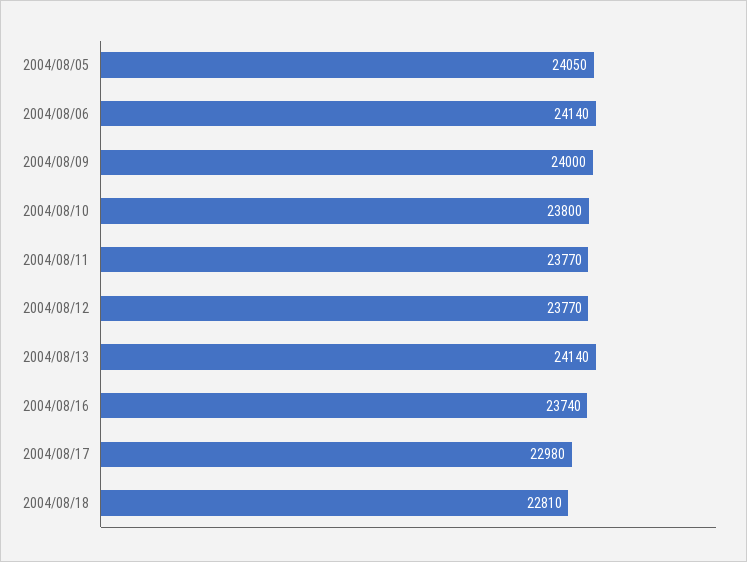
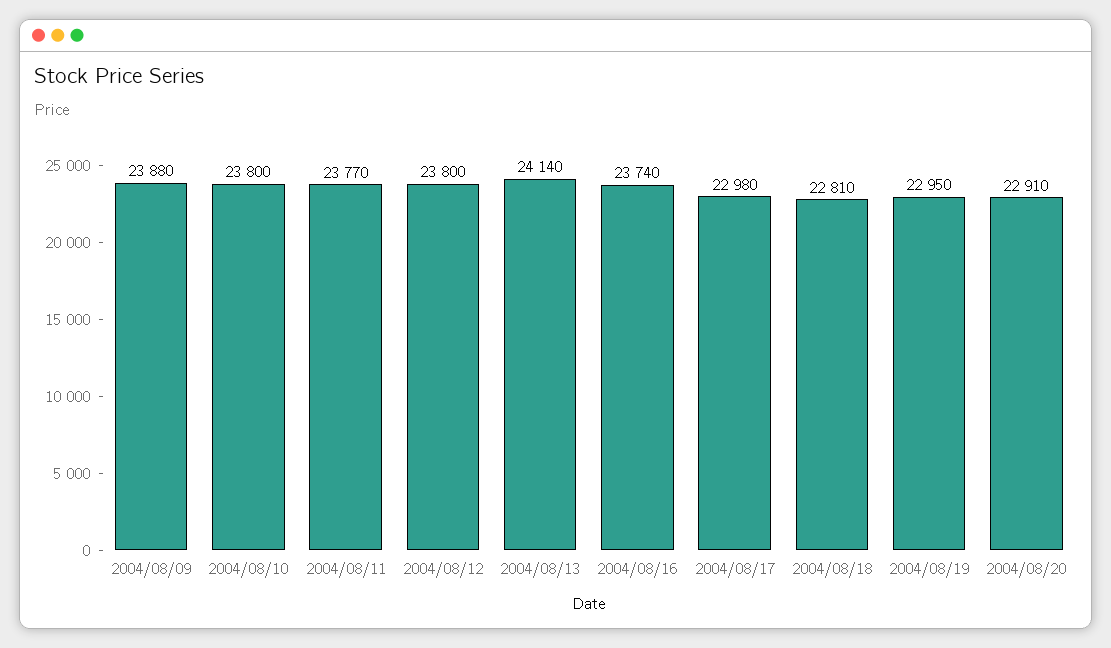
2004/08/05: 24050 -> none
2004/08/06: 24140 -> none
2004/08/09: 24000 -> 23880
2004/08/12: 23770 -> 23800
2004/08/19: none -> 22950
2004/08/20: none -> 22910

